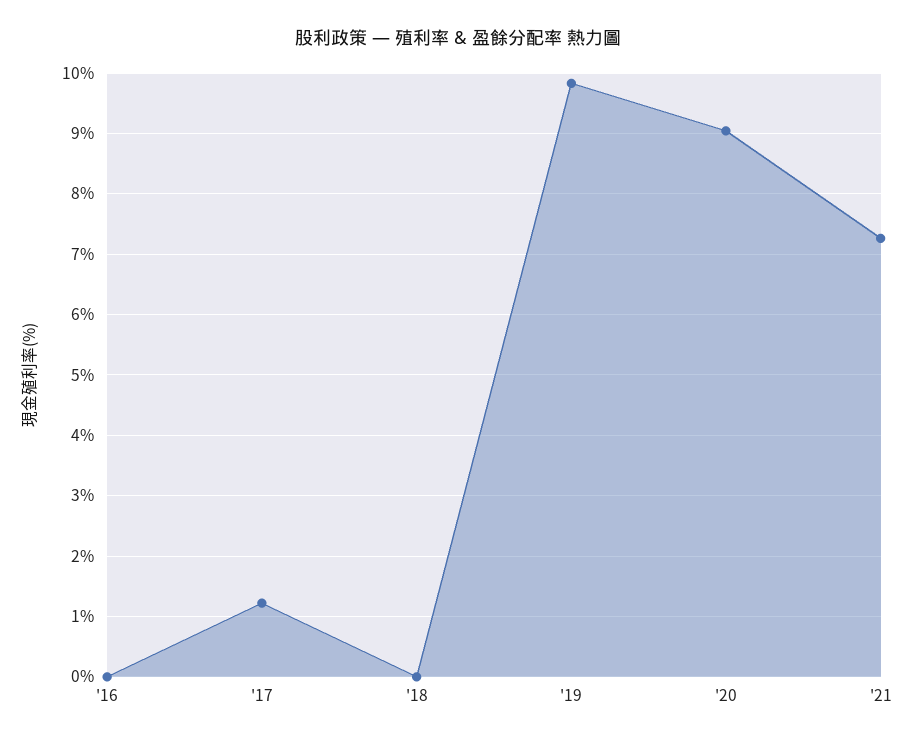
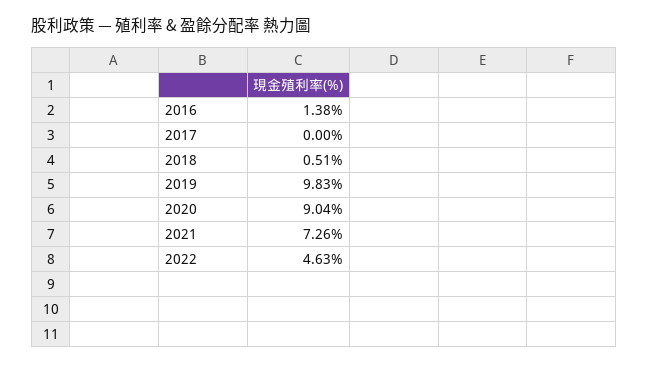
'16: 0 -> 1.38
'17: 1.2 -> 0
'18: 0 -> 0.51
2022: none -> 4.63

